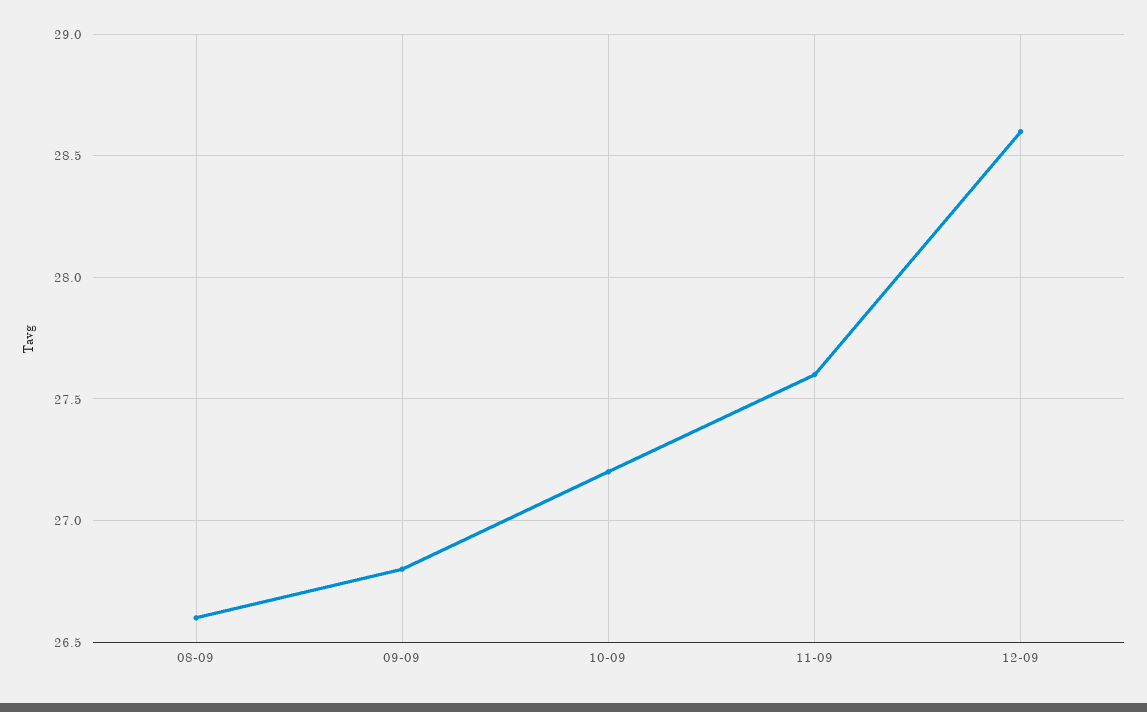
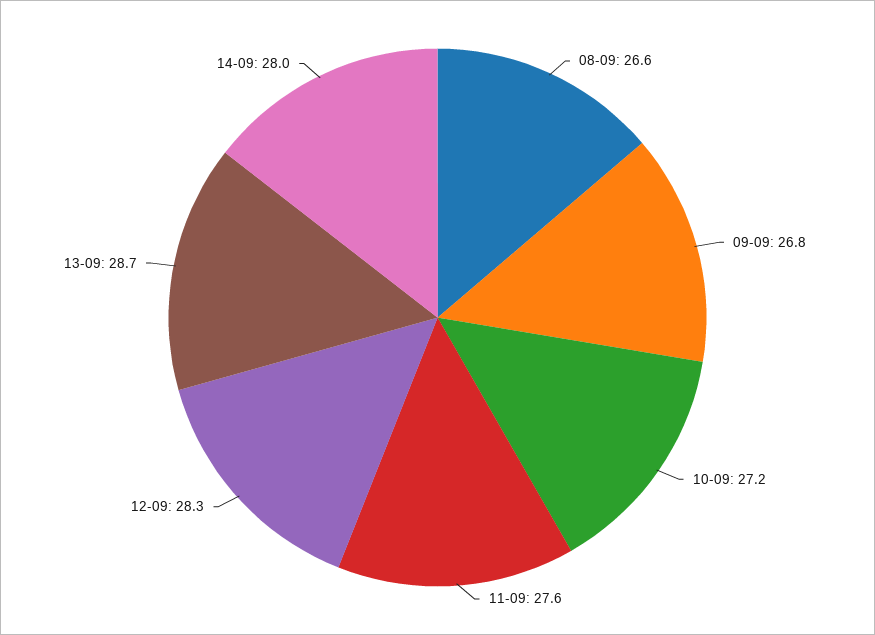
12-09: 28.6 -> 28.3
13-09: none -> 28.7
14-09: none -> 28

